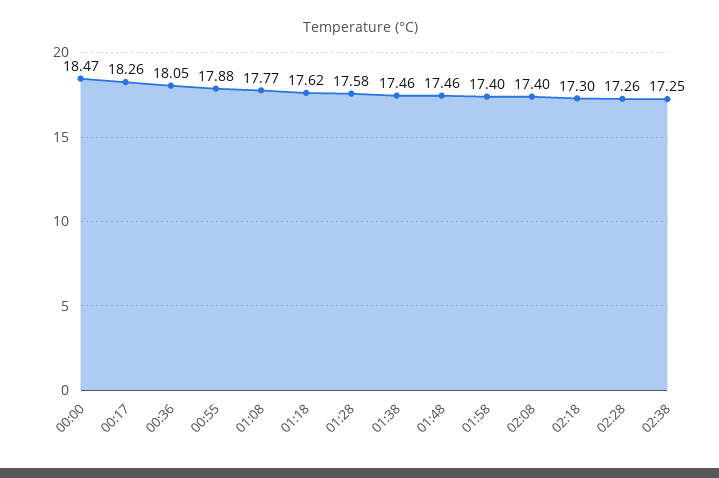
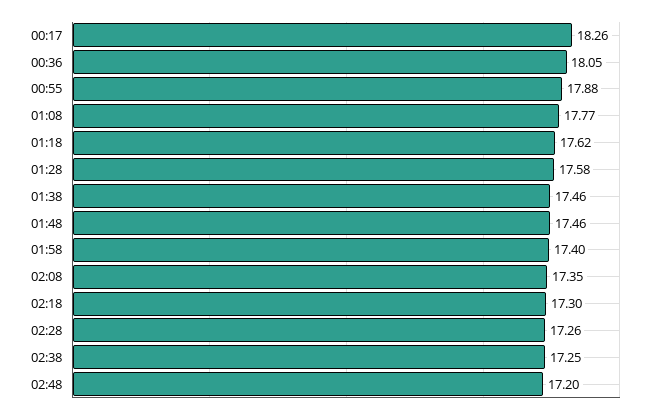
00:00: 18.47 -> none
02:08: 17.4 -> 17.35
02:48: none -> 17.2

